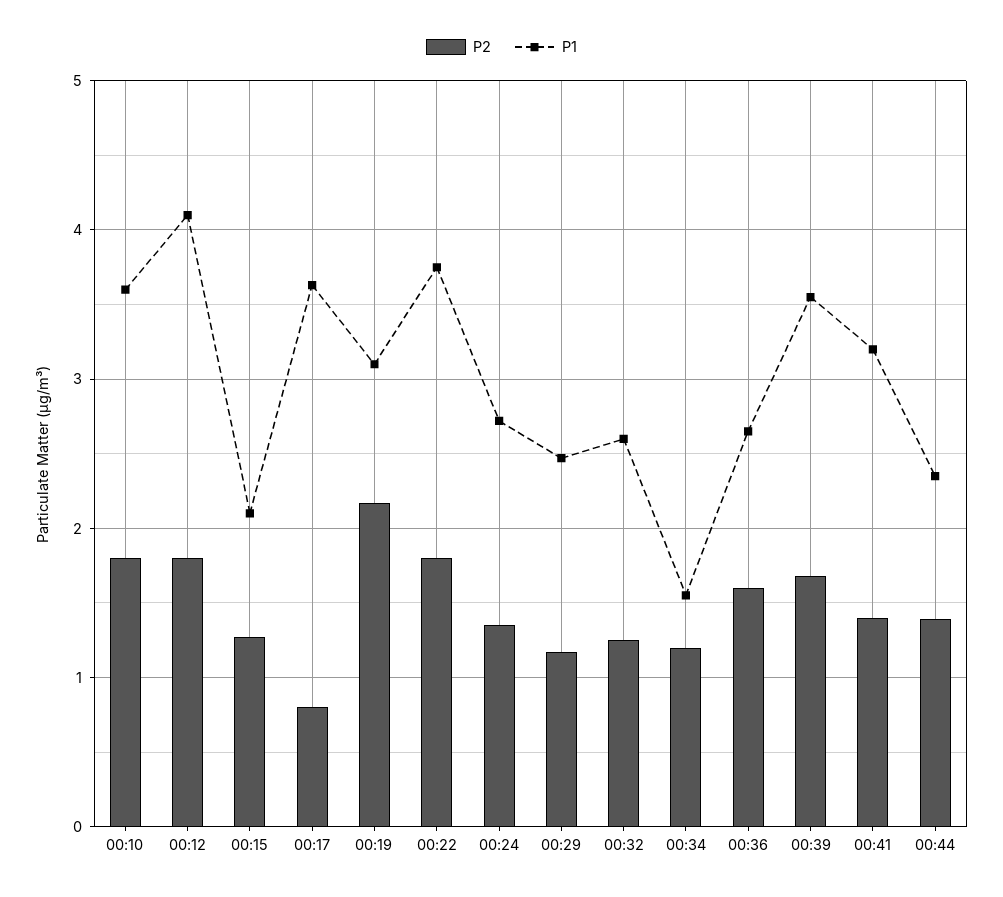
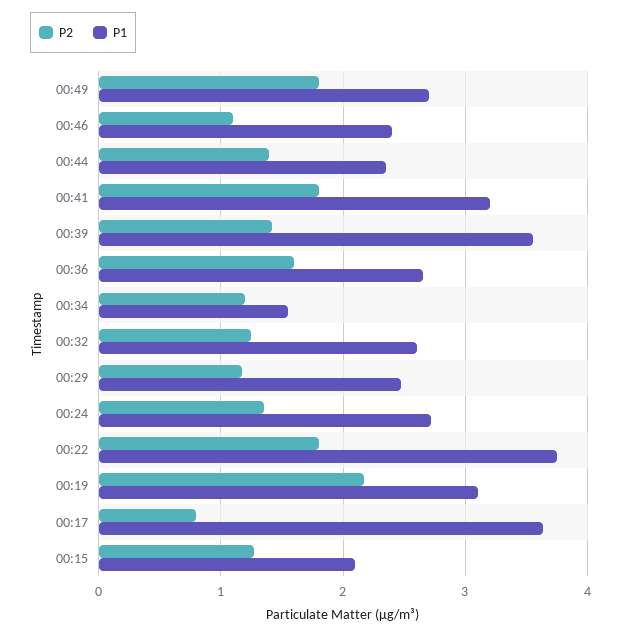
P2, 00:10: 1.8 -> none
P1, 00:10: 3.6 -> none
P2, 00:12: 1.8 -> none
P1, 00:12: 4.1 -> none
P2, 00:39: 1.7 -> 1.4
P2, 00:41: 1.4 -> 1.8
P2, 00:49: none -> 1.8
P1, 00:49: none -> 2.7
P2, 00:46: none -> 1.1
P1, 00:46: none -> 2.4

